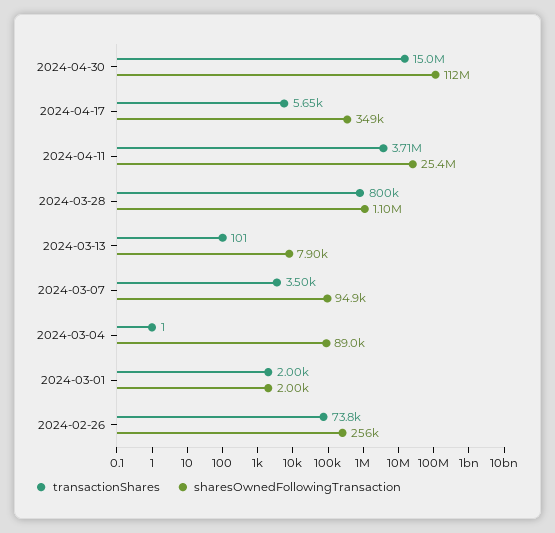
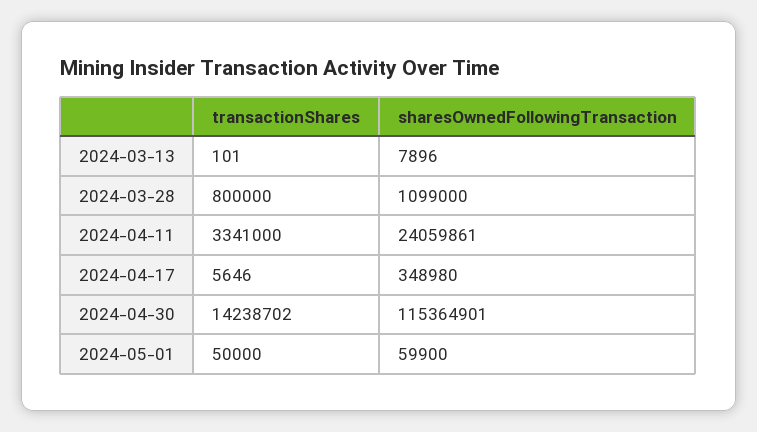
transactionShares, 2024-04-30: 15000000 -> 14238702
sharesOwnedFollowingTransaction, 2024-04-30: 112000000 -> 115364901
transactionShares, 2024-04-11: 3710000 -> 3341000
sharesOwnedFollowingTransaction, 2024-04-11: 25400000 -> 24059861
transactionShares, 2024-03-07: 3500 -> none
sharesOwnedFollowingTransaction, 2024-03-07: 94900 -> none
transactionShares, 2024-03-04: 1 -> none
sharesOwnedFollowingTransaction, 2024-03-04: 89000 -> none
transactionShares, 2024-03-01: 2000 -> none
sharesOwnedFollowingTransaction, 2024-03-01: 2000 -> none
transactionShares, 2024-02-26: 73800 -> none
sharesOwnedFollowingTransaction, 2024-02-26: 256000 -> none
transactionShares, 2024-05-01: none -> 50000
sharesOwnedFollowingTransaction, 2024-05-01: none -> 59900

